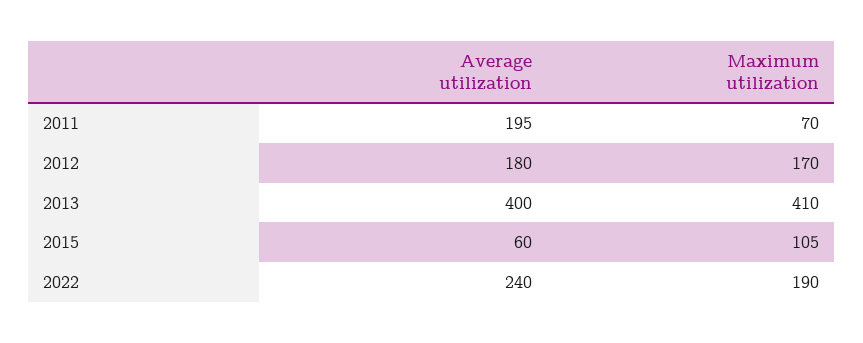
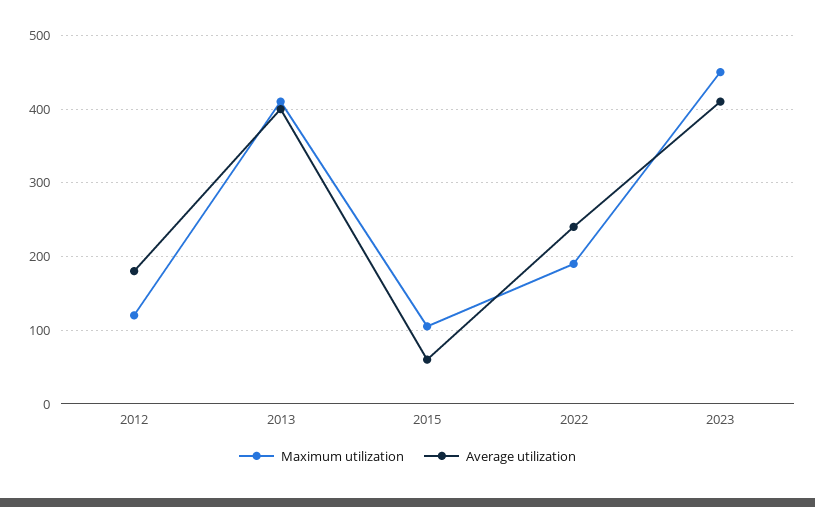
Average utilization, 2011: 195 -> none
Maximum utilization, 2011: 70 -> none
Maximum utilization, 2012: 170 -> 120
Maximum utilization, 2023: none -> 450
Average utilization, 2023: none -> 410

